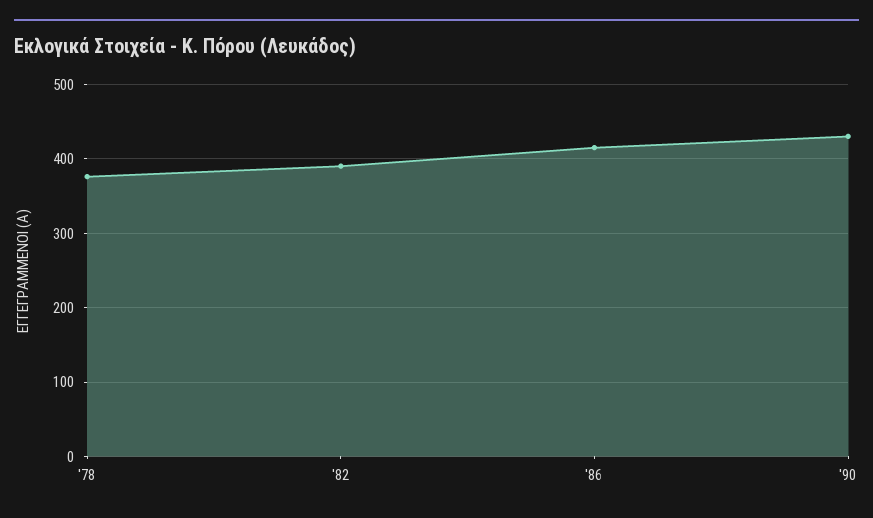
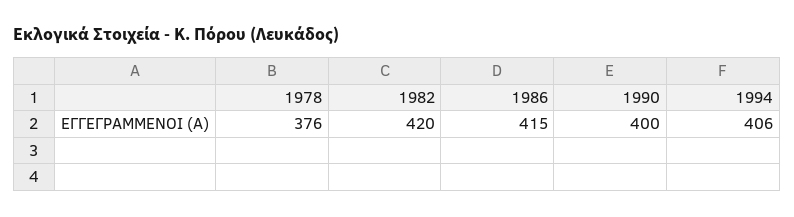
'82: 390 -> 420
'90: 430 -> 400
1994: none -> 406

